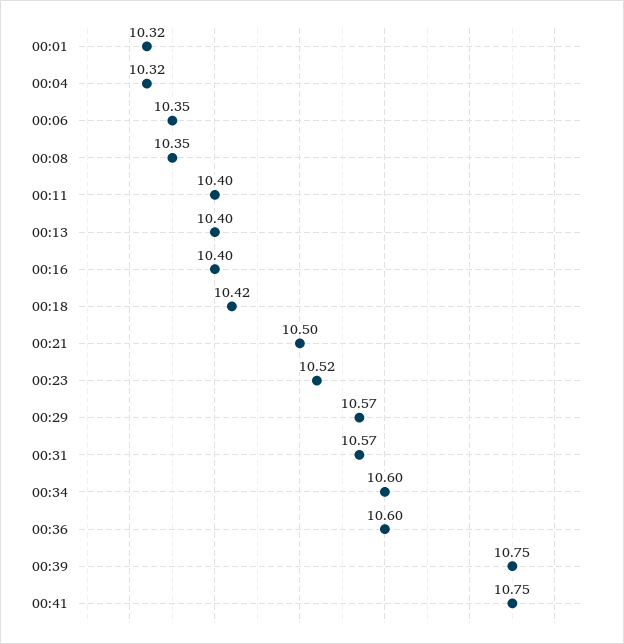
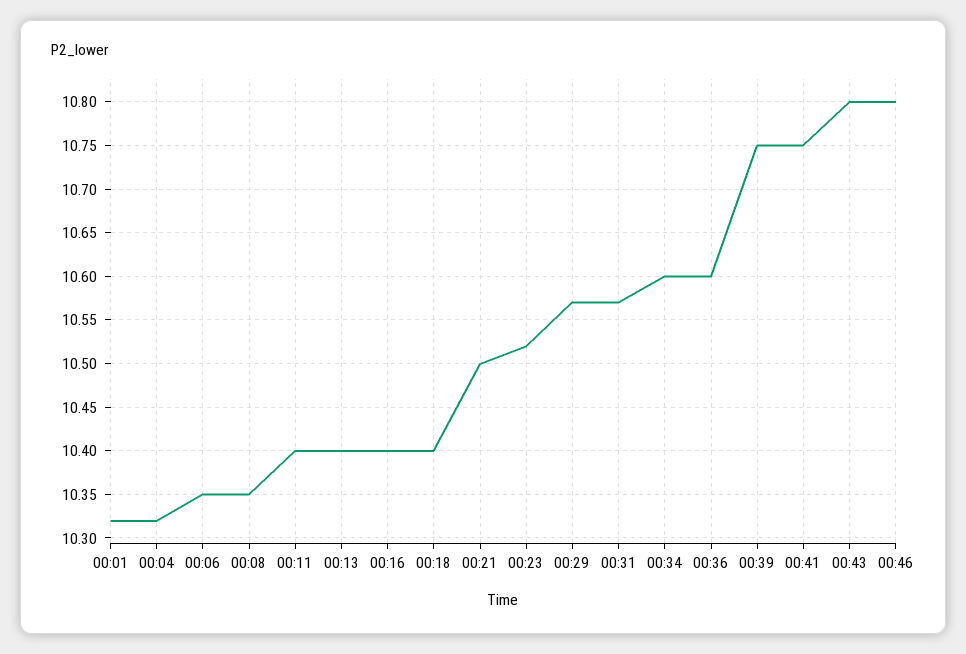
00:18: 10.42 -> 10.4
00:43: none -> 10.8
00:46: none -> 10.8

